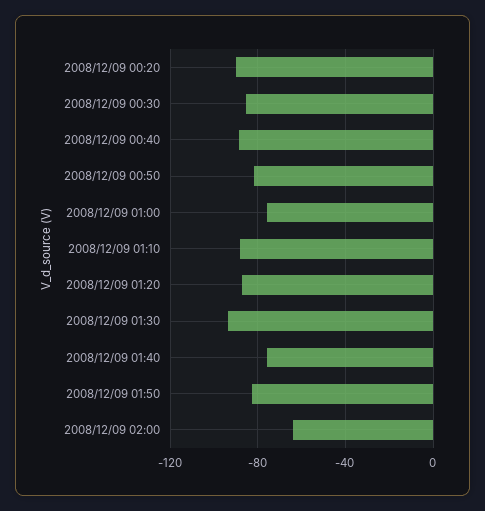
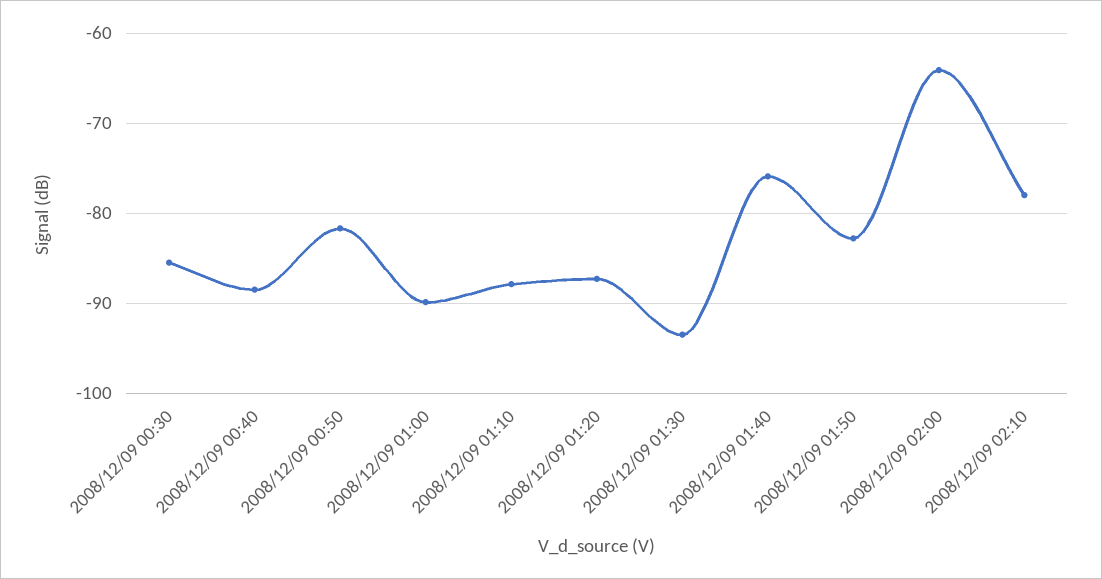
2008/12/09 00:20: -90 -> none
2008/12/09 01:00: -75 -> -90
2008/12/09 02:10: none -> -78

